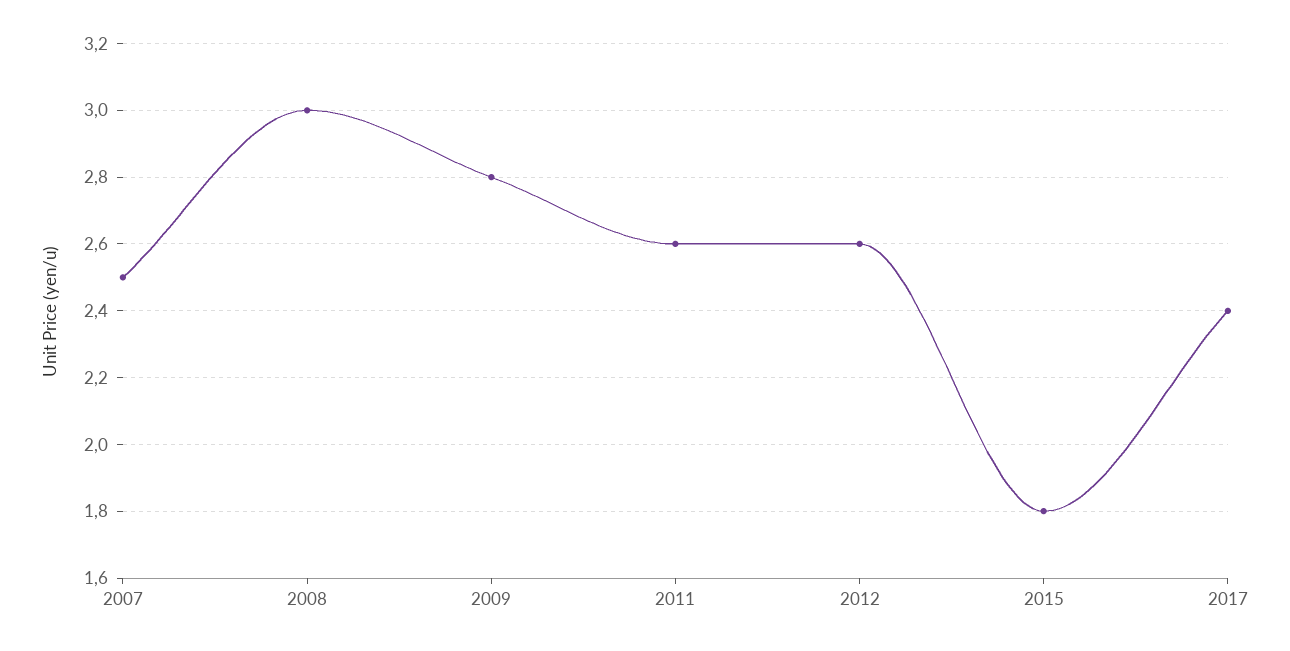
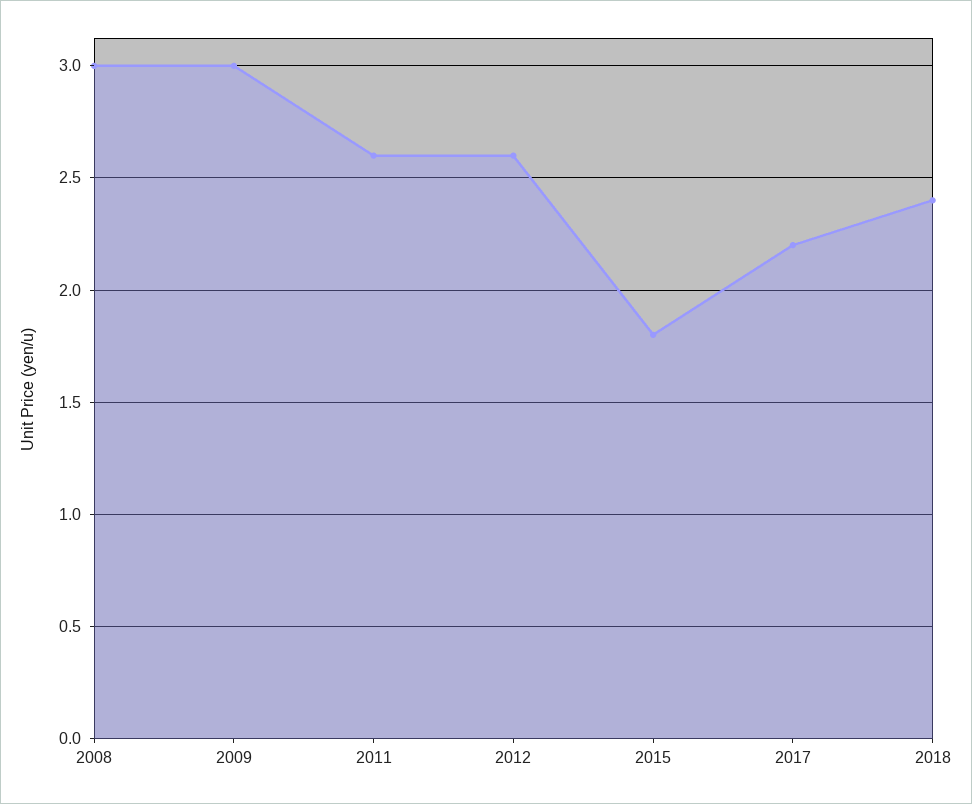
2007: 2.5 -> none
2009: 2.8 -> 3
2017: 2.4 -> 2.2
2018: none -> 2.4

